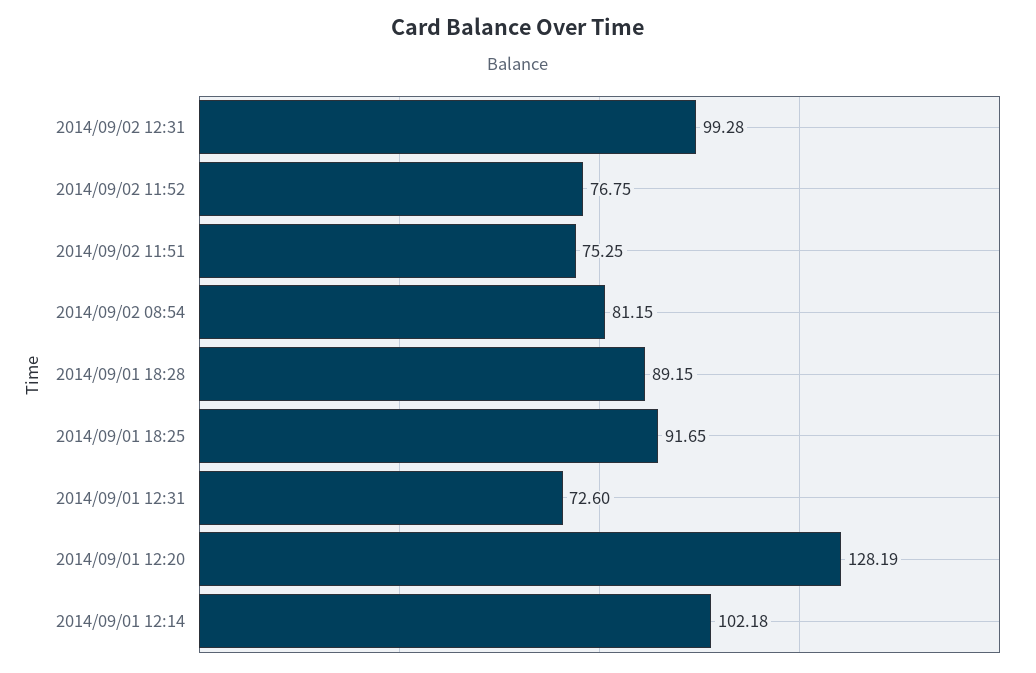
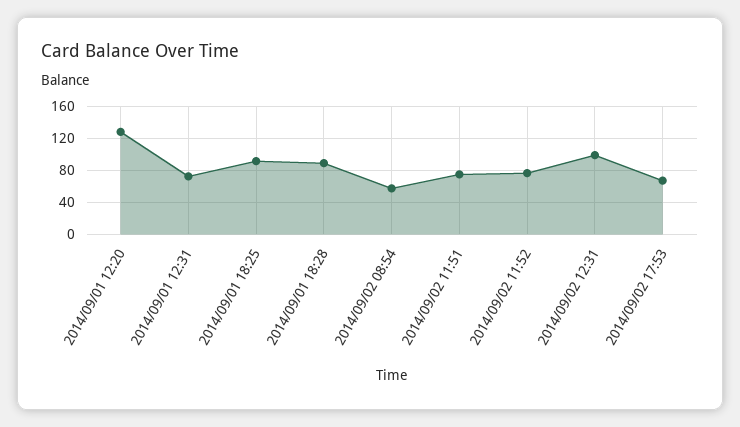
2014/09/02 08:54: 81.15 -> 60
2014/09/01 12:14: 102.18 -> none
2014/09/02 17:53: none -> 70

